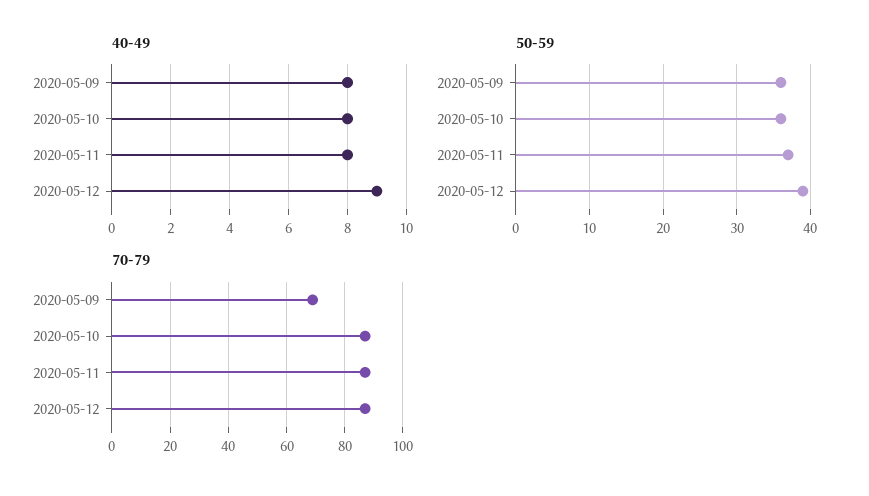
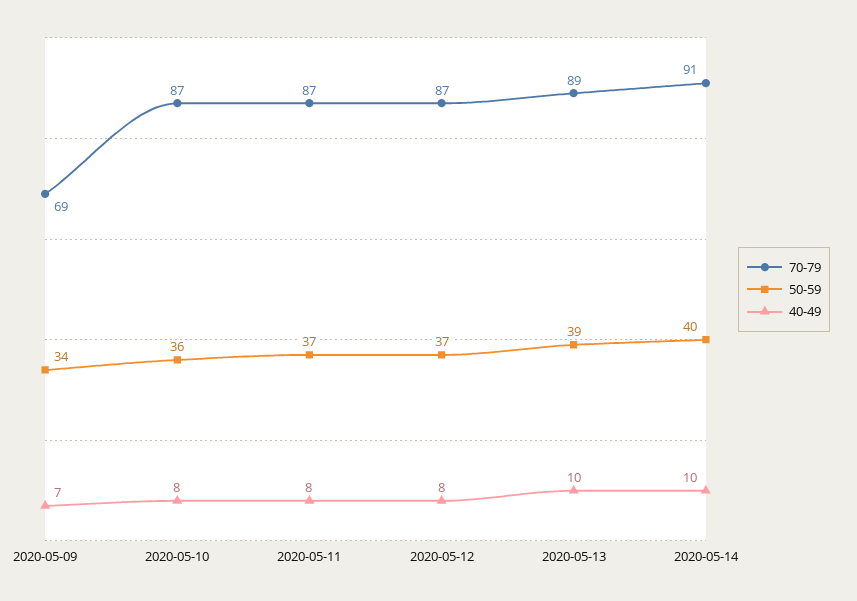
40-49, 2020-05-09: 8 -> 7
40-49, 2020-05-12: 9 -> 8
50-59, 2020-05-09: 36 -> 34
50-59, 2020-05-12: 39 -> 37
70-79, 2020-05-13: none -> 89
50-59, 2020-05-13: none -> 39
40-49, 2020-05-13: none -> 10
70-79, 2020-05-14: none -> 91
50-59, 2020-05-14: none -> 40
40-49, 2020-05-14: none -> 10

